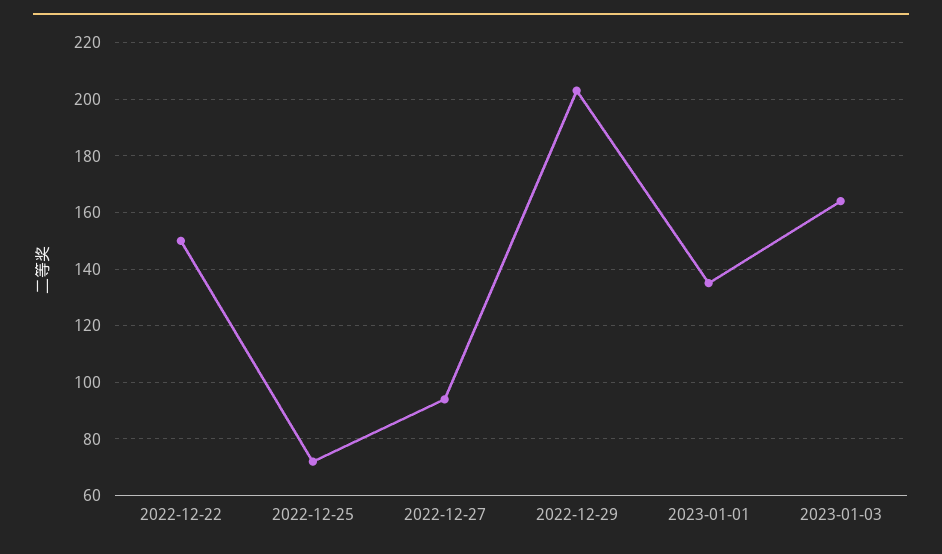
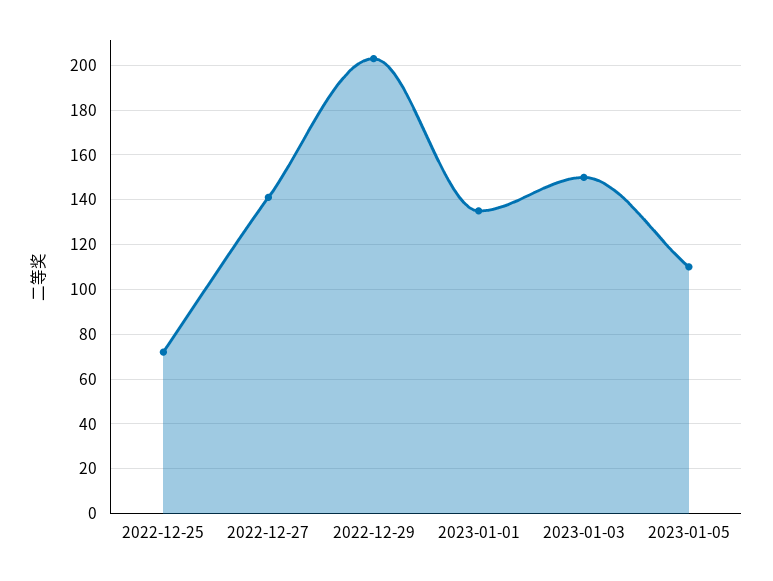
2022-12-22: 150 -> none
2022-12-27: 95 -> 140
2023-01-03: 165 -> 150
2023-01-05: none -> 110

